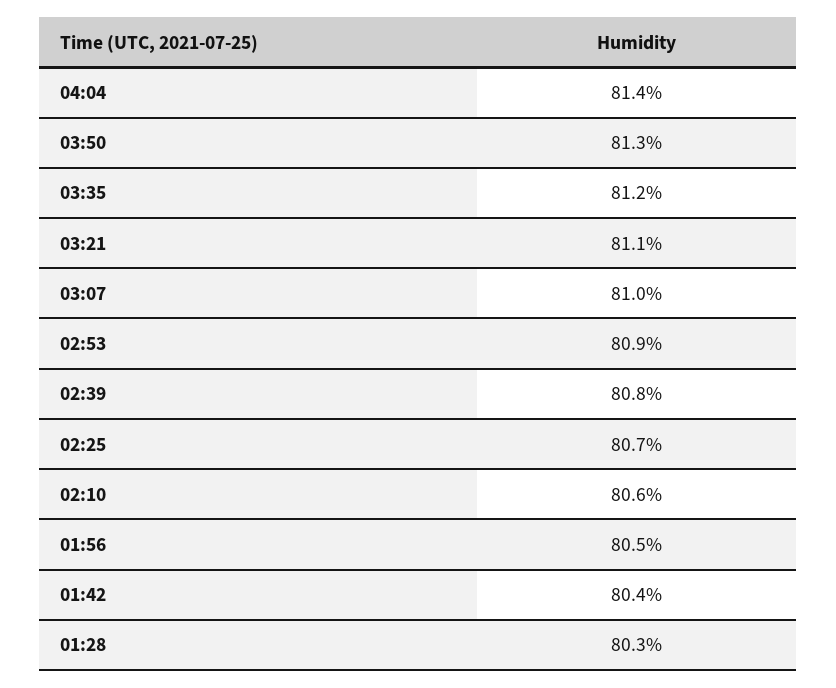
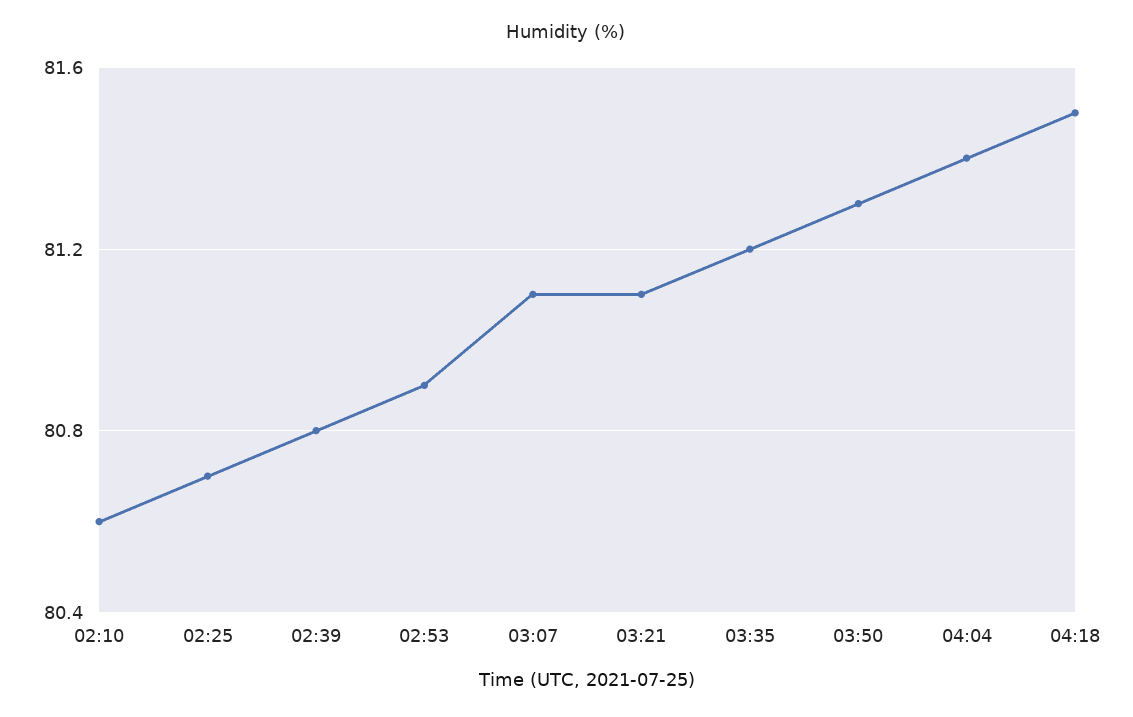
03:07: 81 -> 81.1
01:56: 80.5 -> none
01:42: 80.4 -> none
01:28: 80.3 -> none
04:18: none -> 81.5

